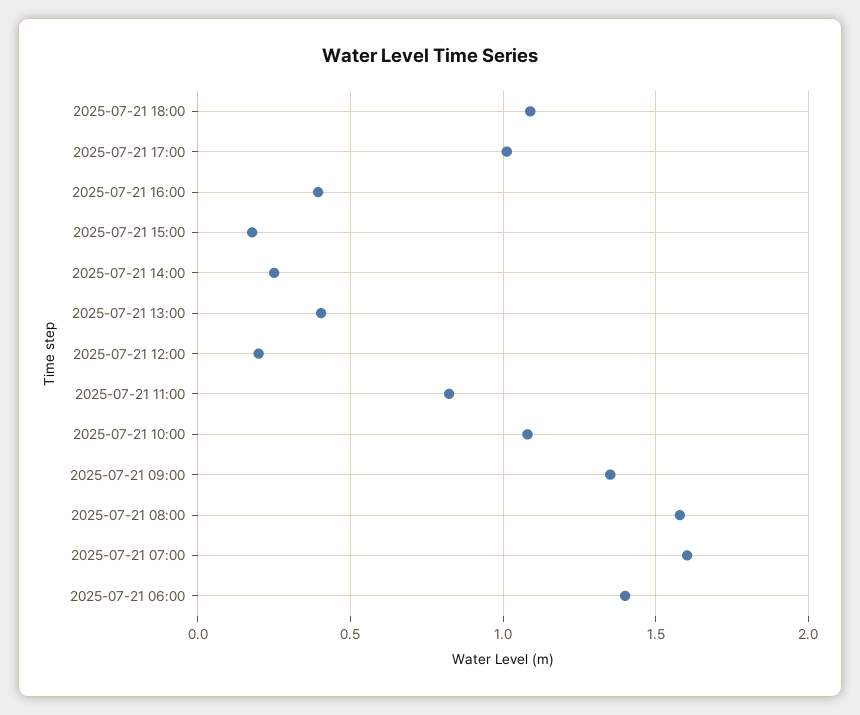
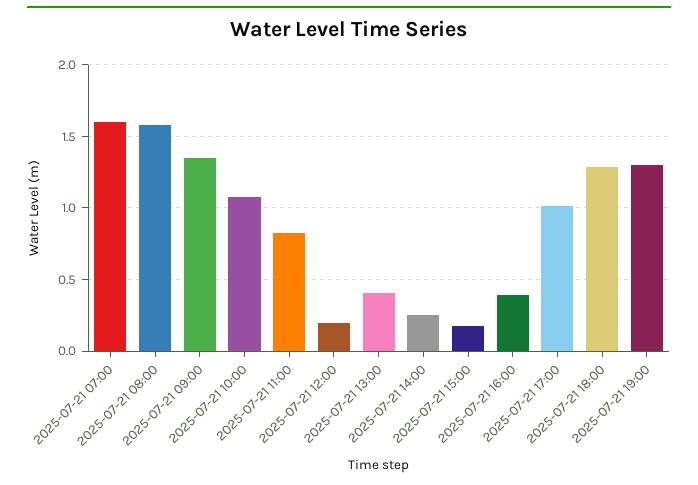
2025-07-21 18:00: 1.1 -> 1.3
2025-07-21 06:00: 1.4 -> none
2025-07-21 19:00: none -> 1.3

